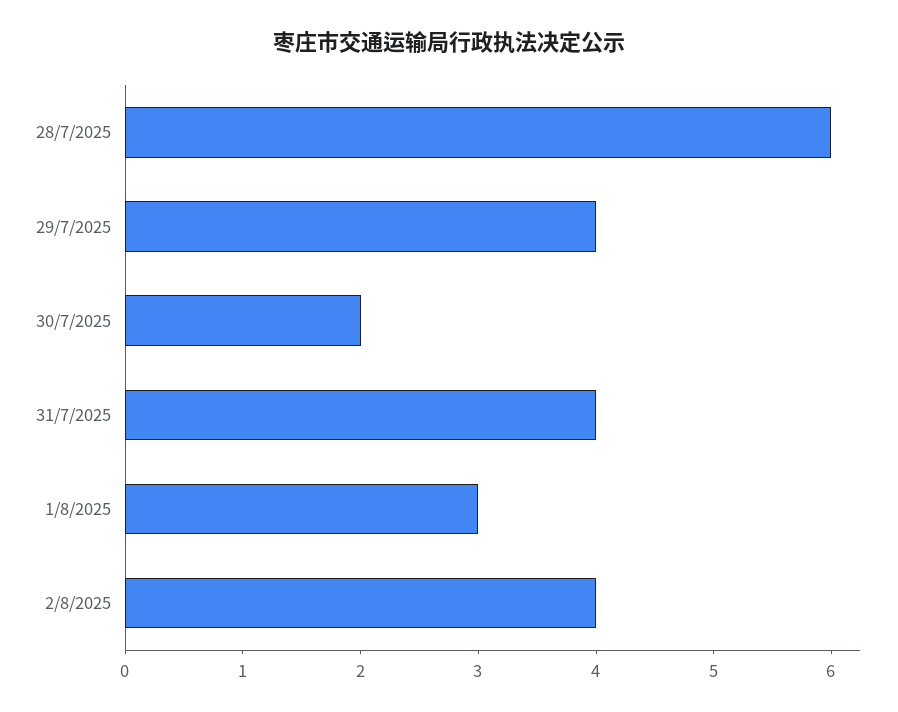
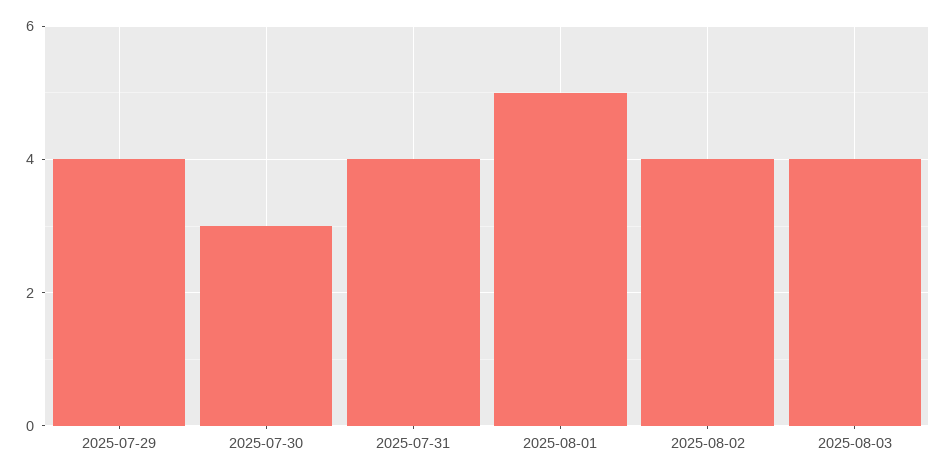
28/7/2025: 6 -> none
30/7/2025: 2 -> 3
1/8/2025: 3 -> 5
2025-08-03: none -> 4

